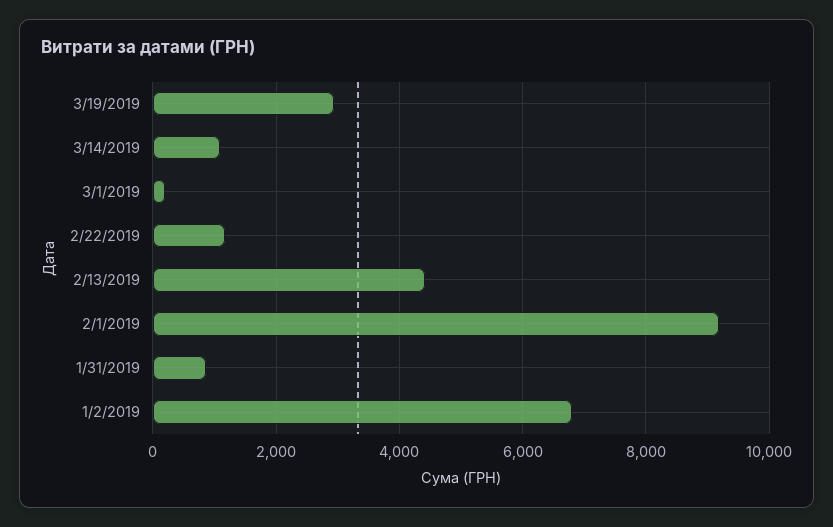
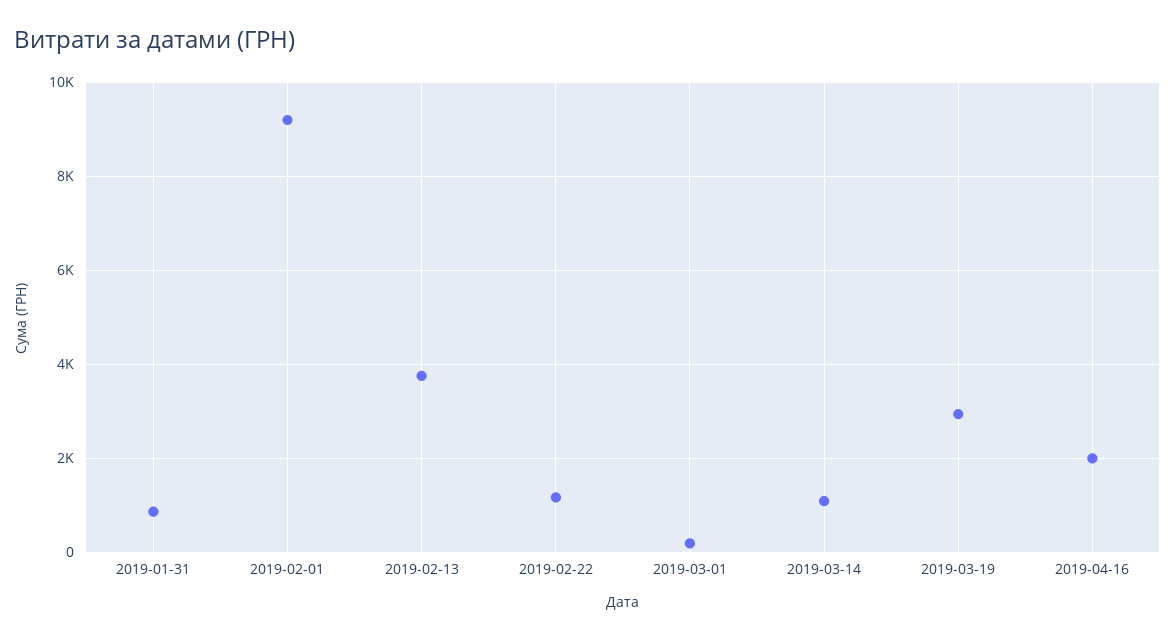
2/13/2019: 4400 -> 3800
1/2/2019: 6800 -> none
2019-04-16: none -> 2000

